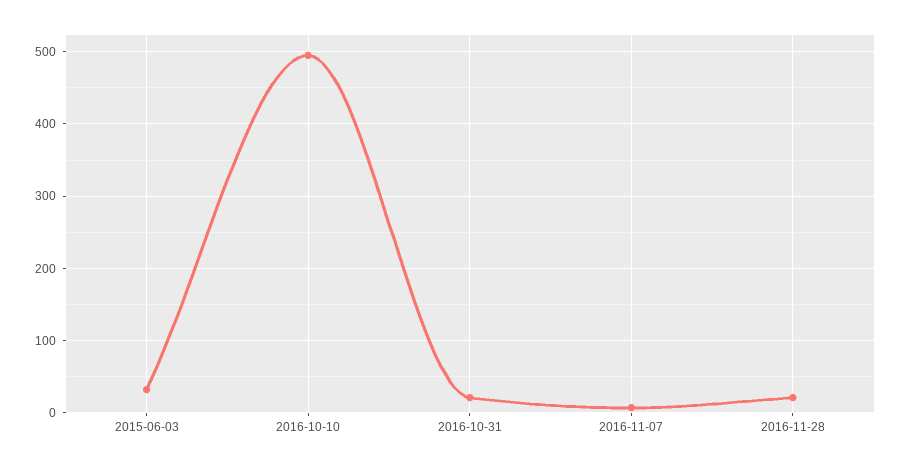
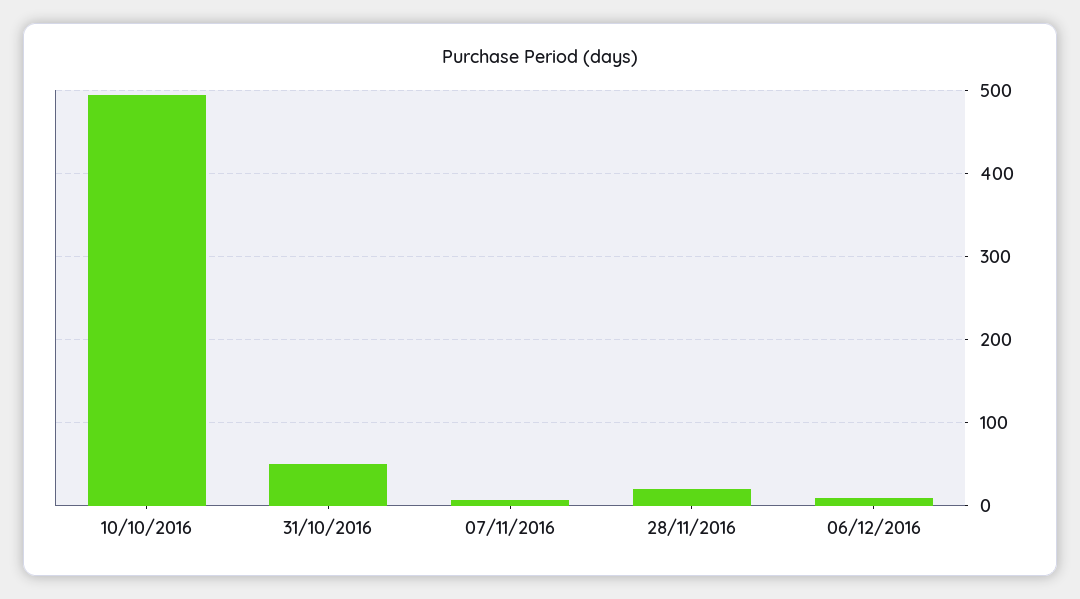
2015-06-03: 30 -> none
2016-10-31: 20 -> 50
06/12/2016: none -> 10

